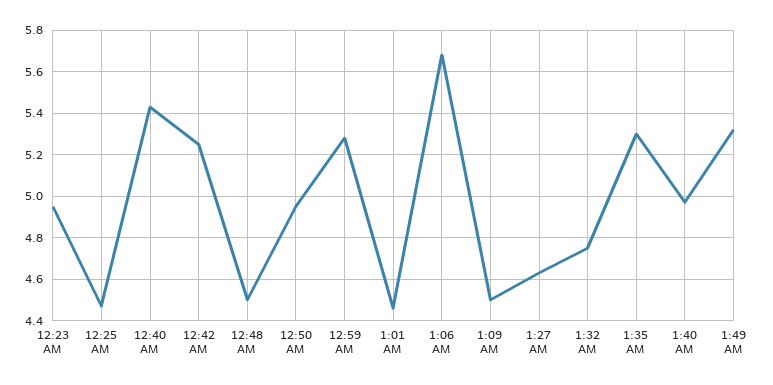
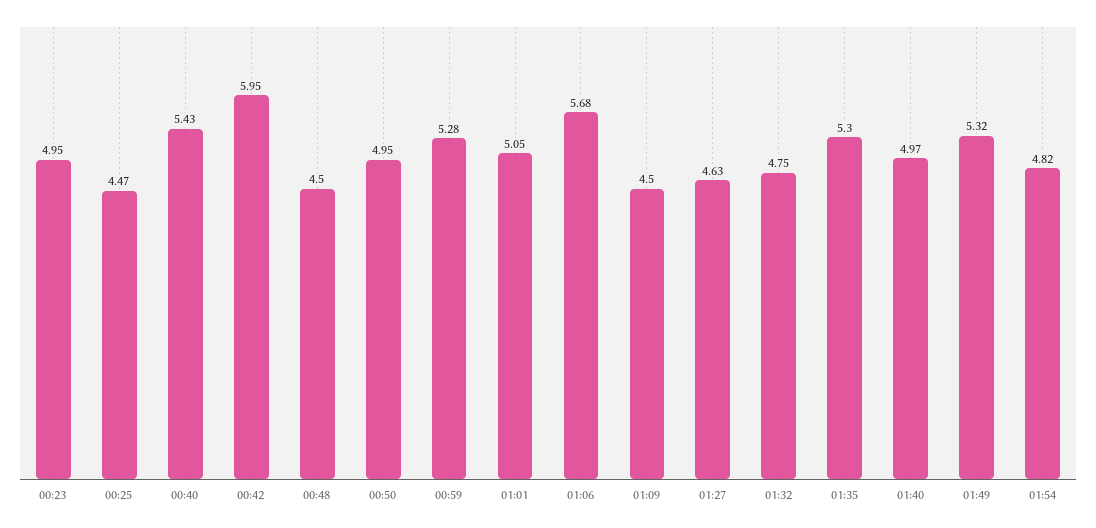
12:42 AM: 5.25 -> 5.95
1:01 AM: 4.45 -> 5.05
01:54: none -> 4.82

